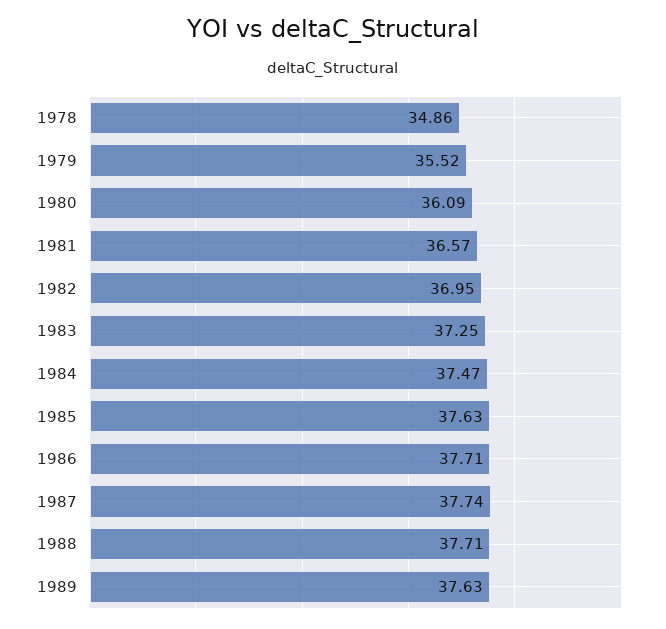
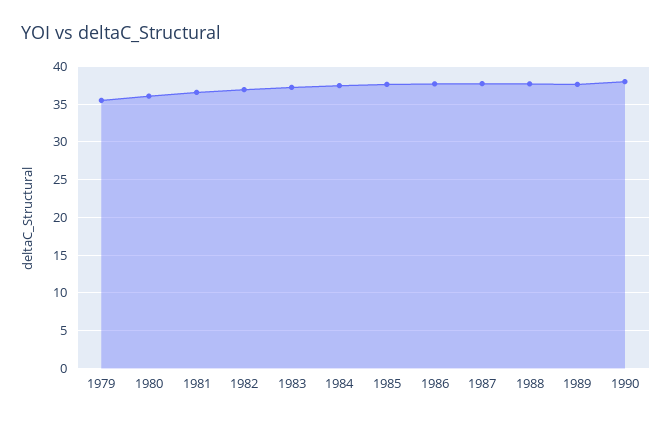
1978: 34.86 -> none
1990: none -> 38

